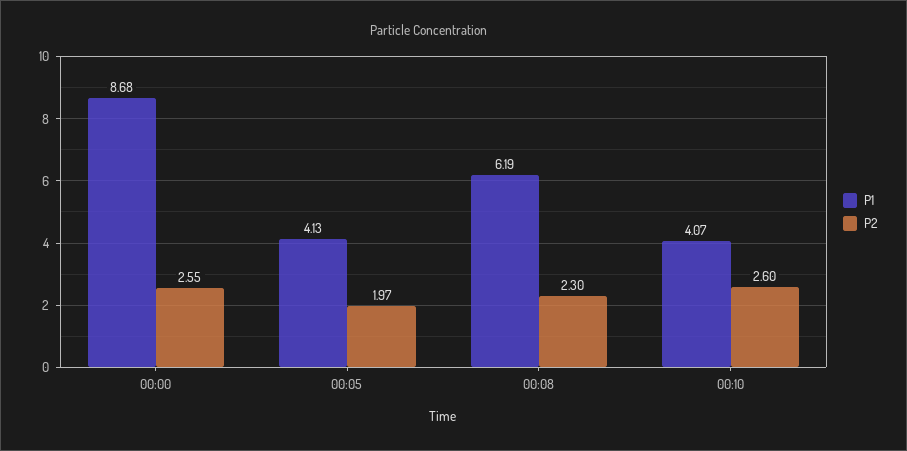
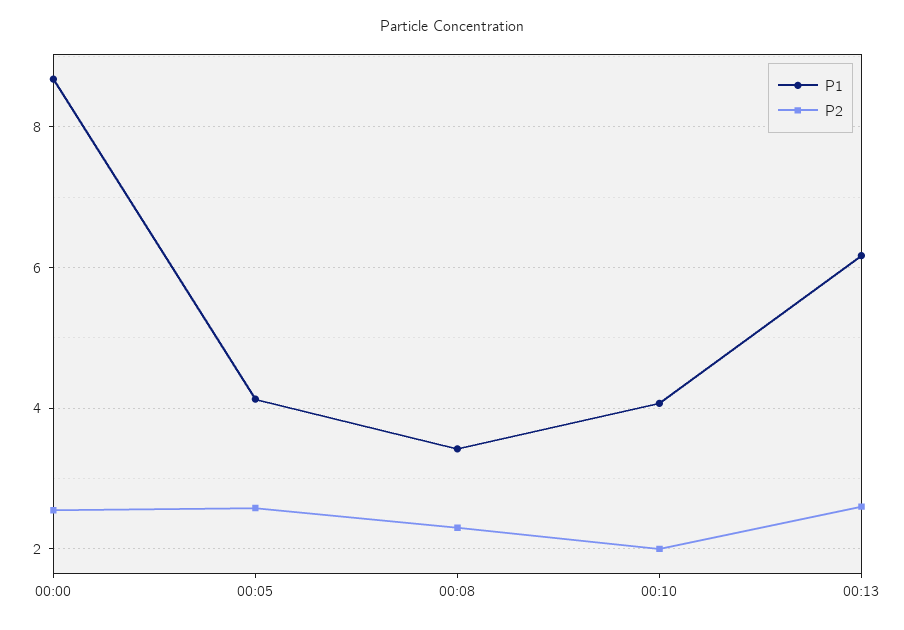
P2, 00:05: 1.97 -> 2.6
P1, 00:08: 6.19 -> 3.4
P2, 00:10: 2.6 -> 2
P1, 00:13: none -> 6.2
P2, 00:13: none -> 2.6

